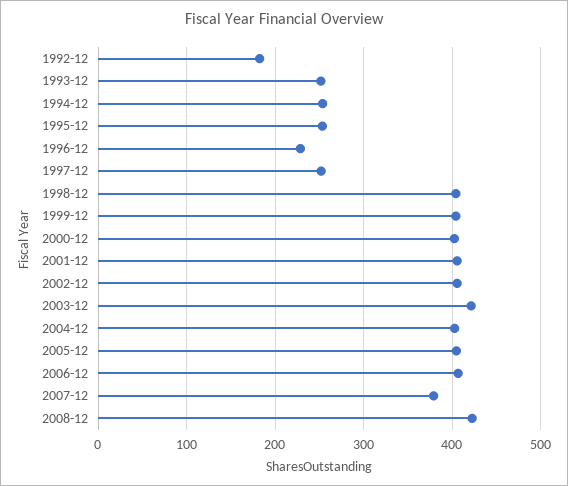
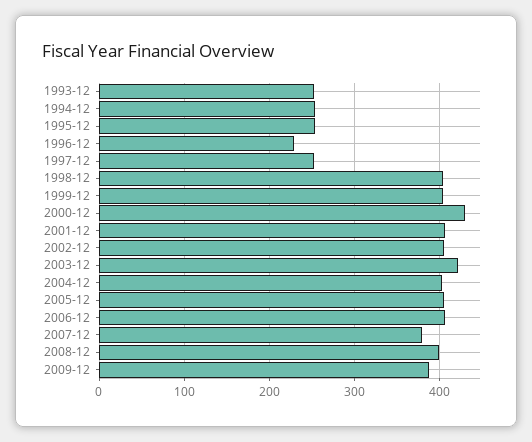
1992-12: 180 -> none
2000-12: 400 -> 430
2008-12: 420 -> 400
2009-12: none -> 390

